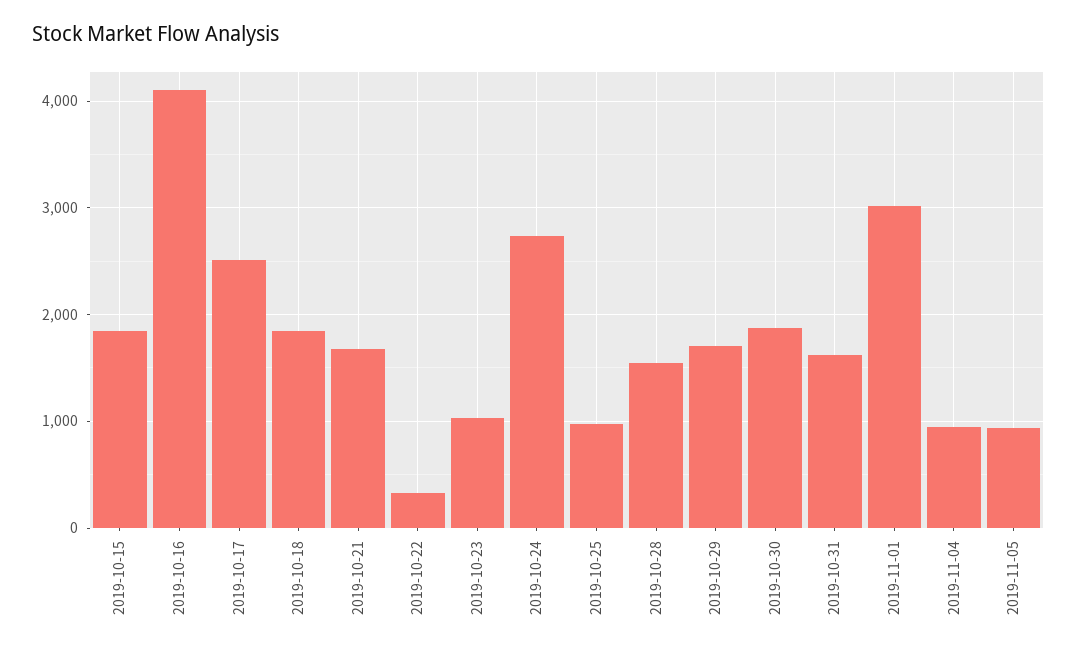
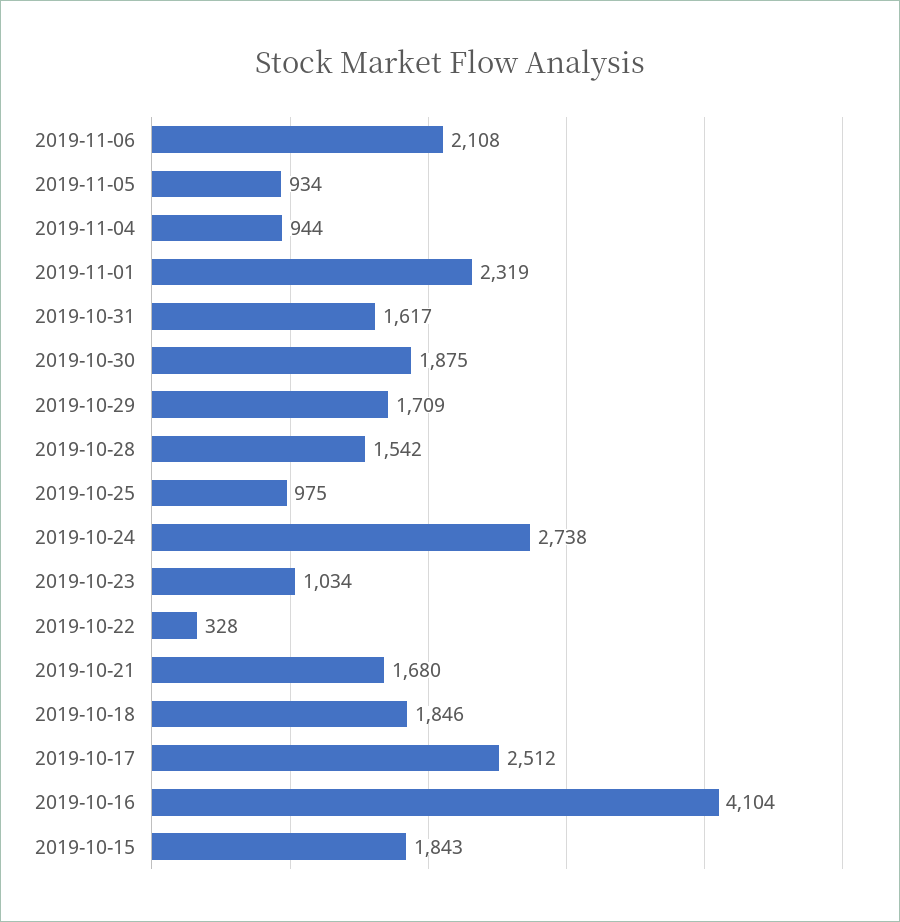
2019-11-01: 3000 -> 2319
2019-11-06: none -> 2108

